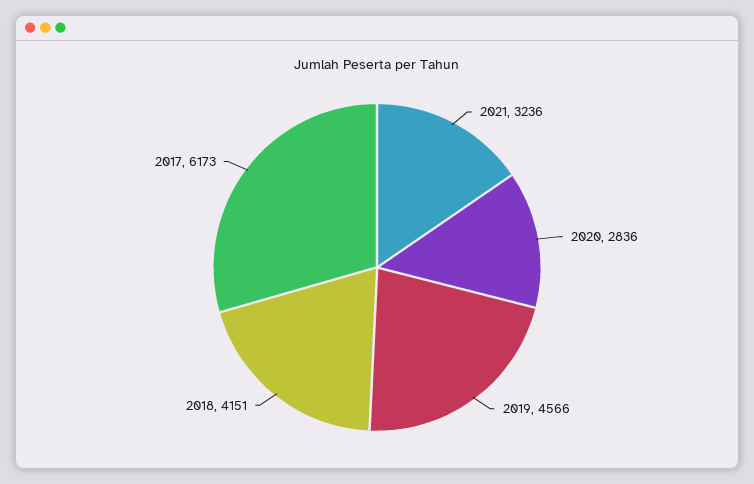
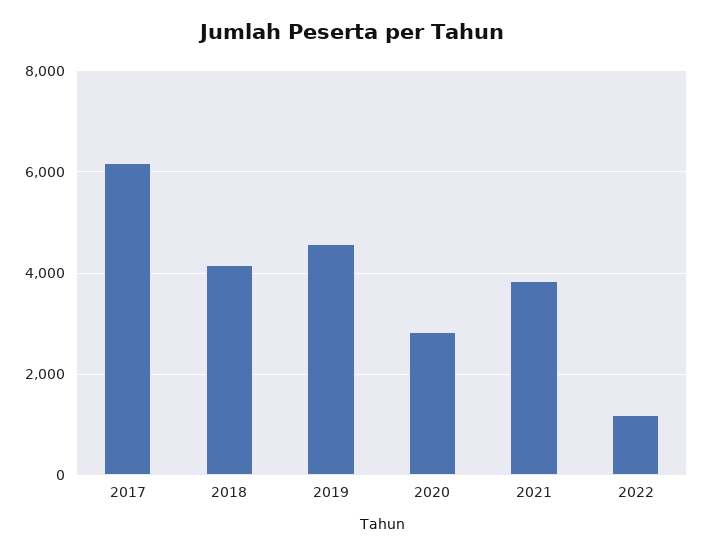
2021: 3236 -> 3800
2022: none -> 1200

